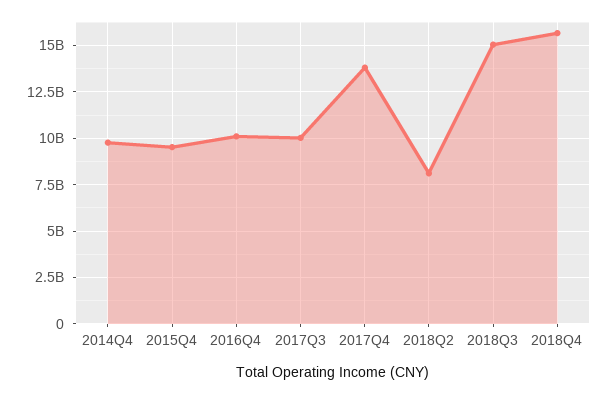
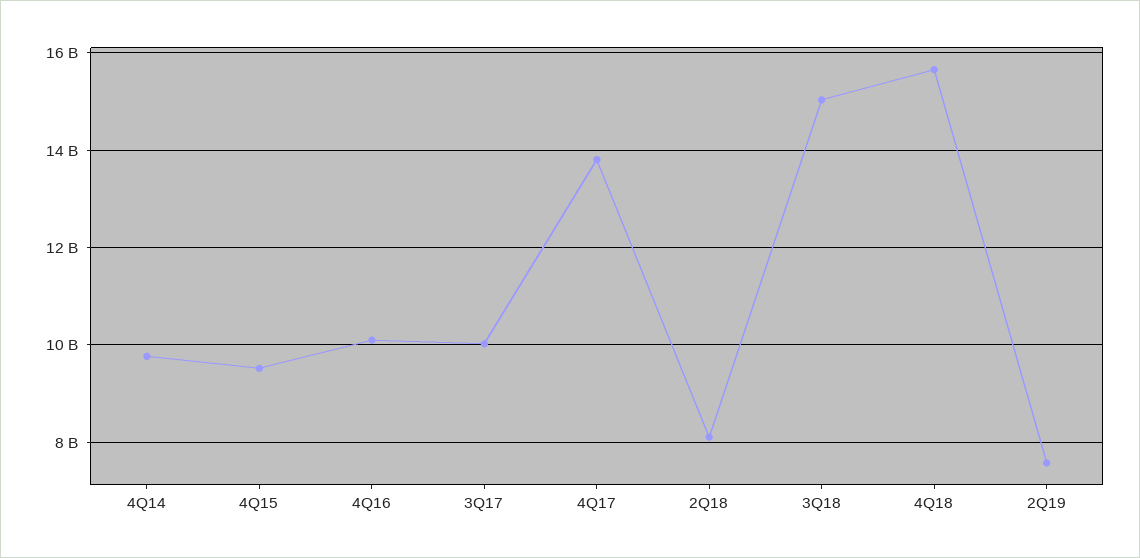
2Q19: none -> 7600000000

